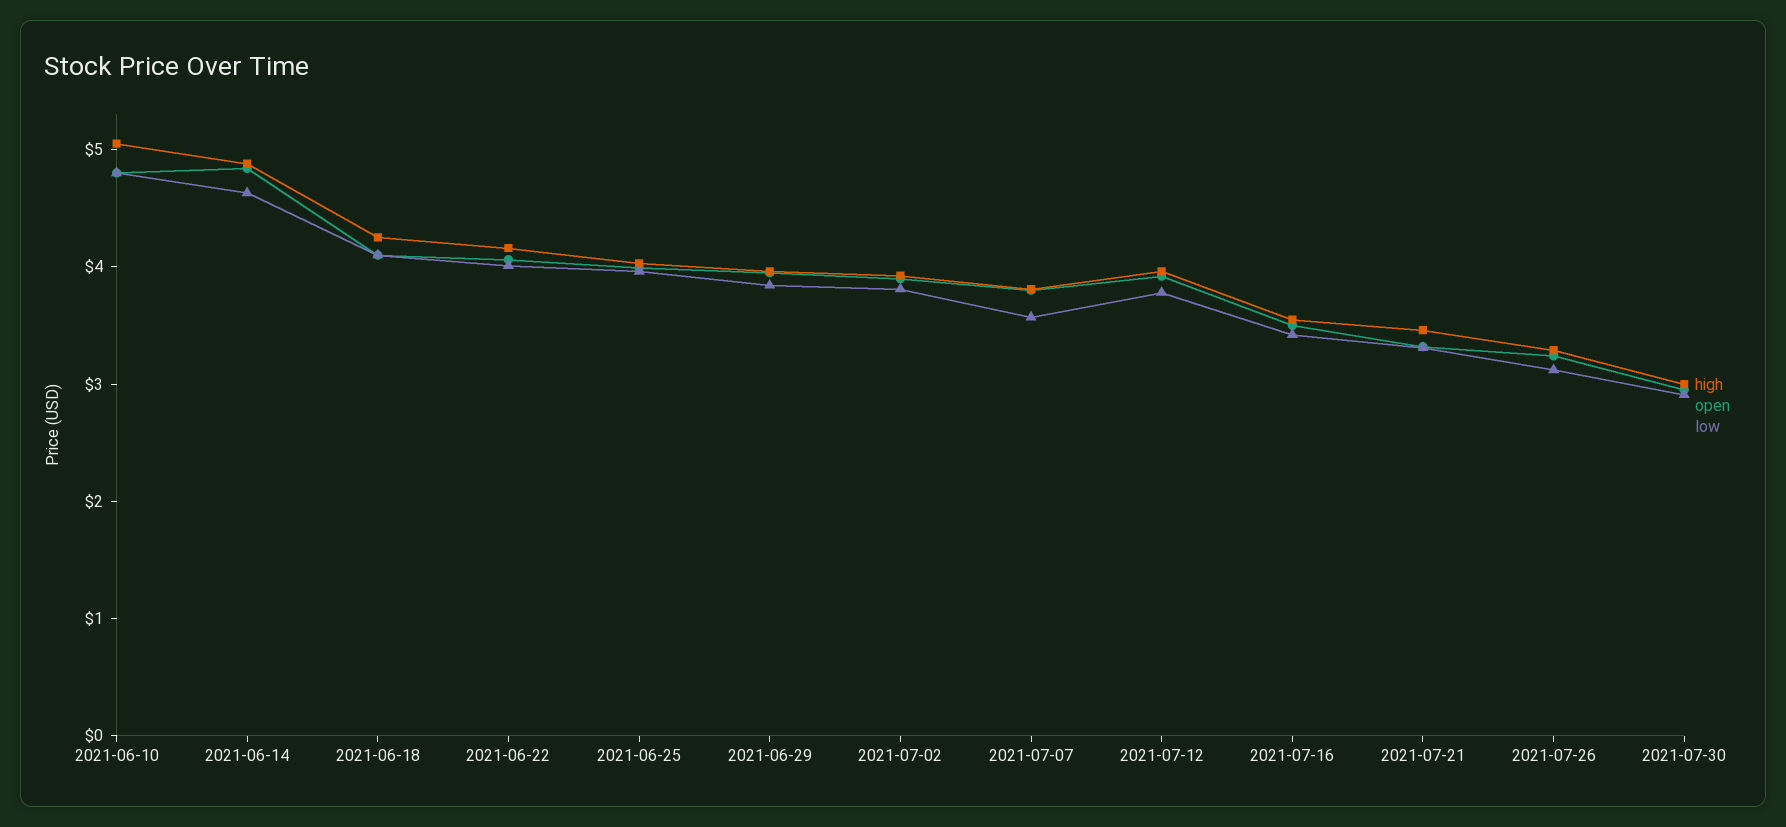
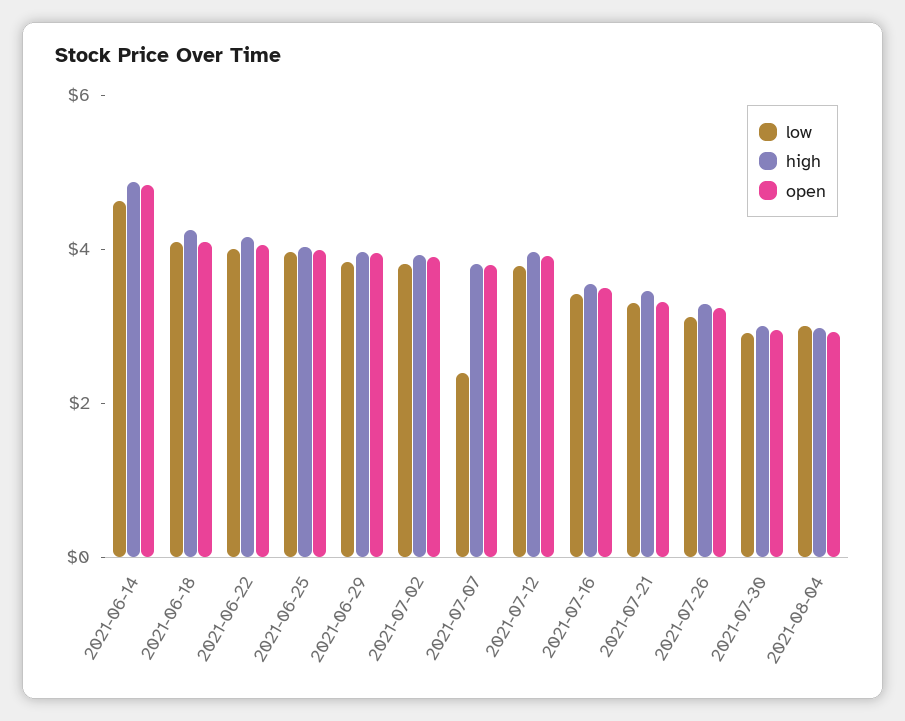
high, 2021-06-10: 5 -> none
open, 2021-06-10: 4.8 -> none
low, 2021-06-10: 4.8 -> none
low, 2021-07-07: 3.6 -> 2.5
low, 2021-08-04: none -> 3
high, 2021-08-04: none -> 3
open, 2021-08-04: none -> 3

